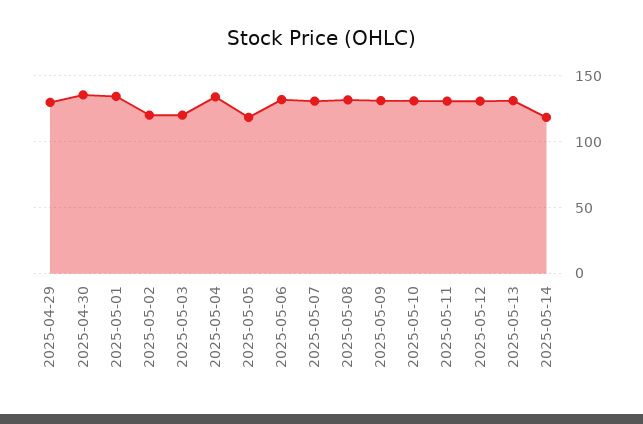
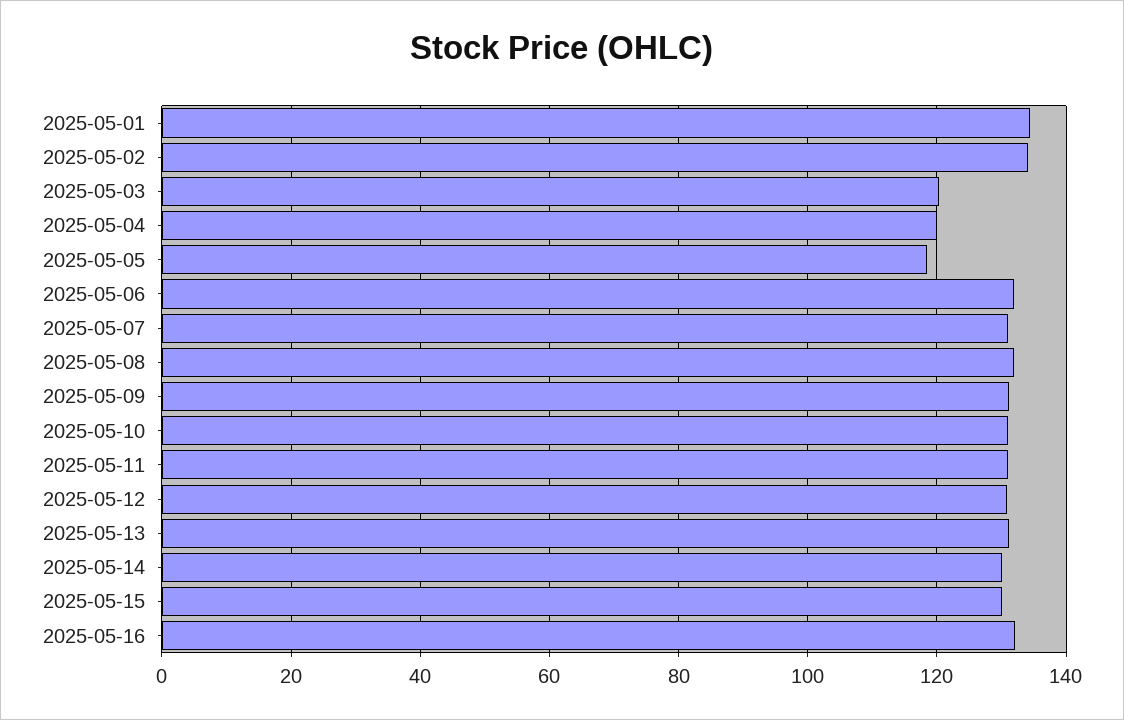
2025-04-29: 130 -> none
2025-04-30: 135 -> none
2025-05-02: 120 -> 134
2025-05-04: 135 -> 120
2025-05-14: 120 -> 130
2025-05-15: none -> 130
2025-05-16: none -> 132

